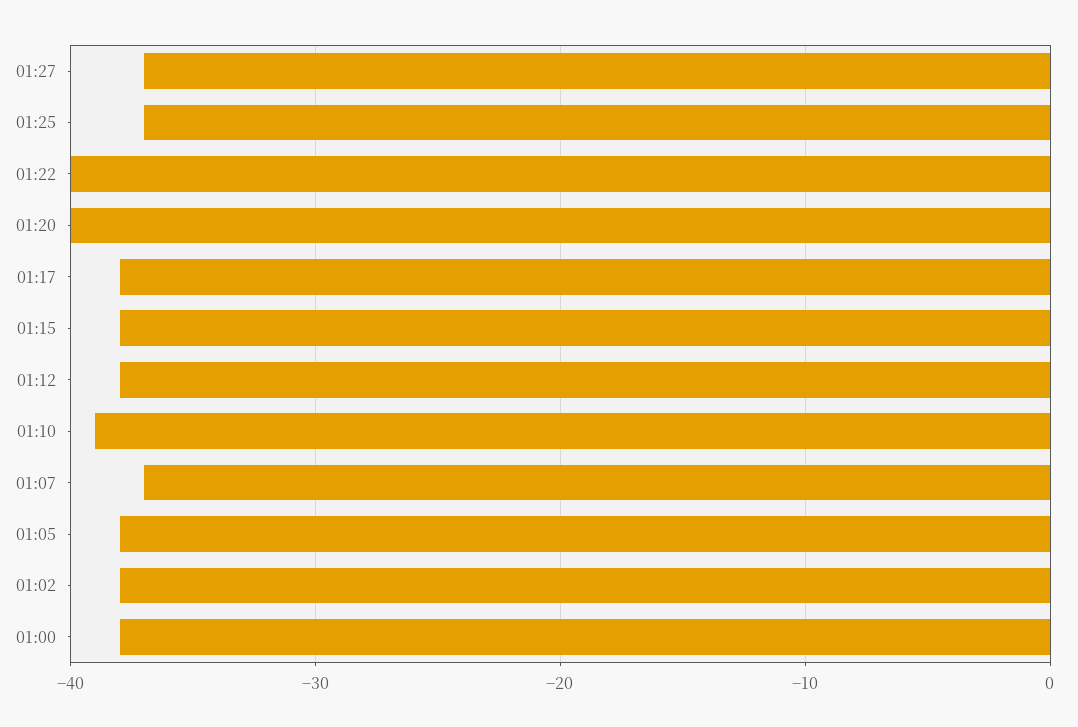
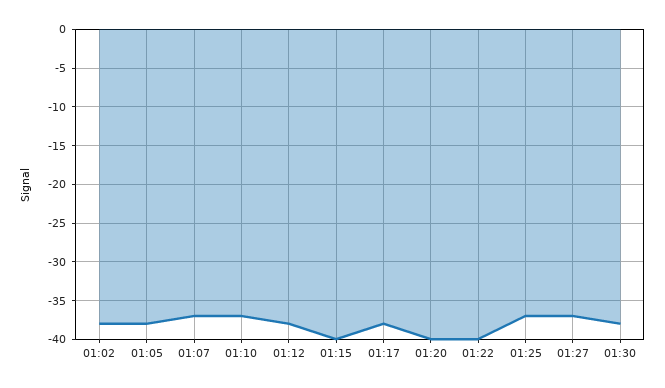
01:15: -38 -> -40
01:10: -39 -> -37
01:00: -38 -> none
01:30: none -> -38

